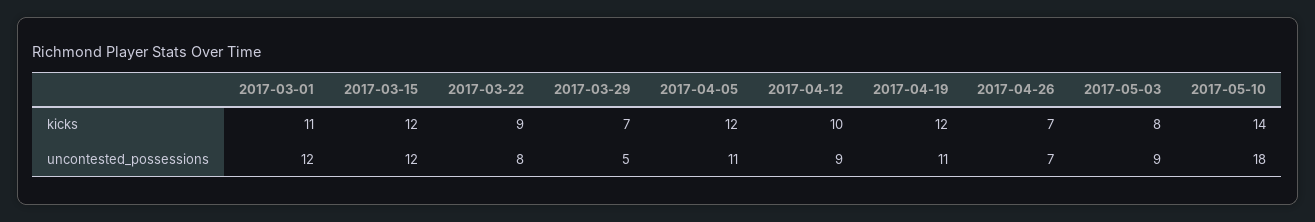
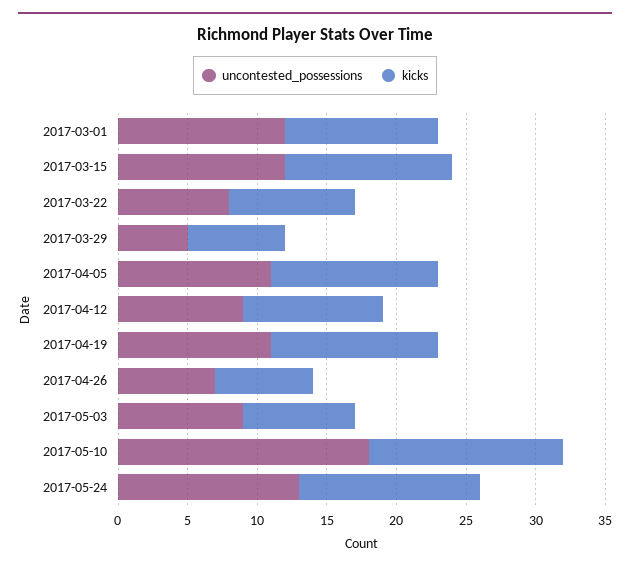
uncontested_possessions, 2017-05-24: none -> 13
kicks, 2017-05-24: none -> 13

